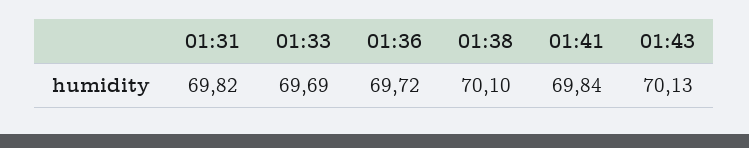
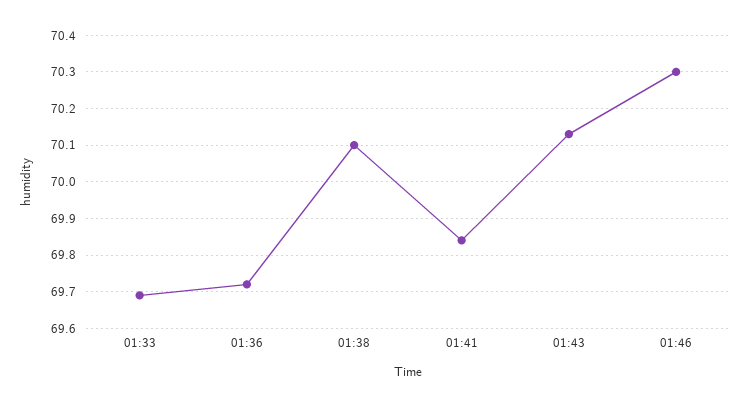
01:31: 69.82 -> none
01:46: none -> 70.3

